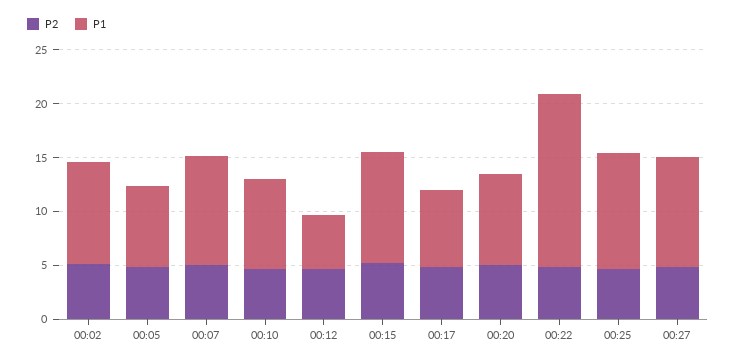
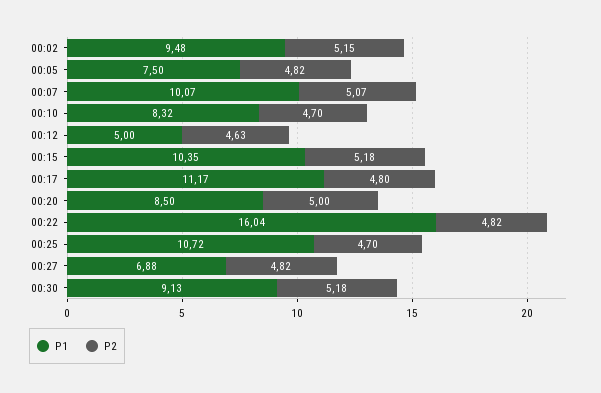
P1, 00:17: 7 -> 11.17
P1, 00:27: 10 -> 6.88
P1, 00:30: none -> 9.13
P2, 00:30: none -> 5.18

